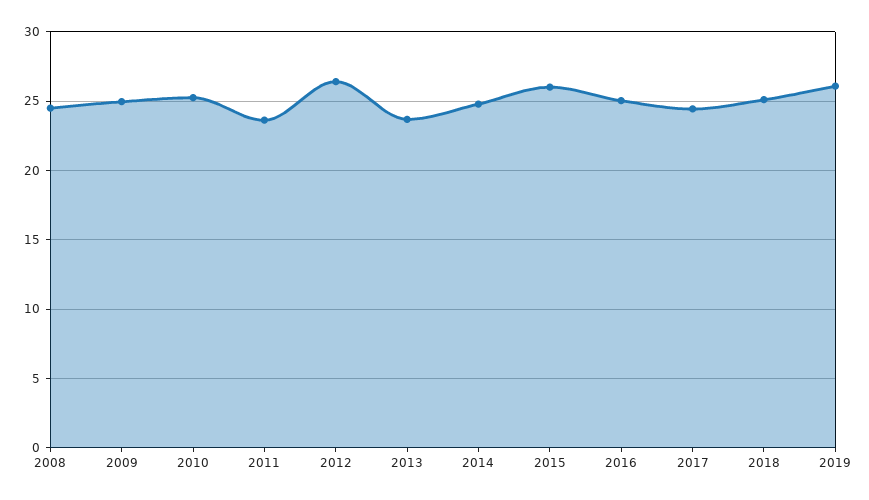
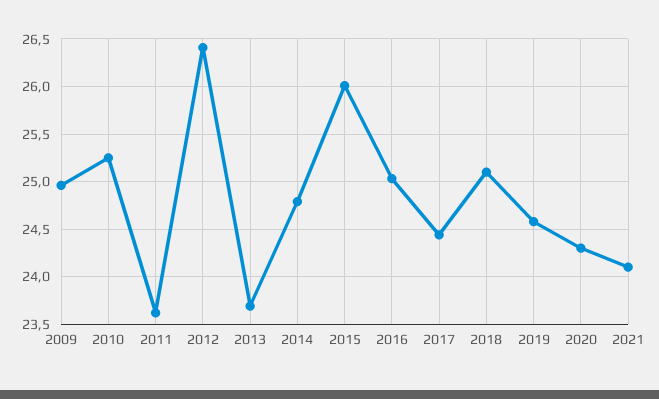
2008: 24.5 -> none
2019: 26 -> 24.6
2020: none -> 24.3
2021: none -> 24.1

